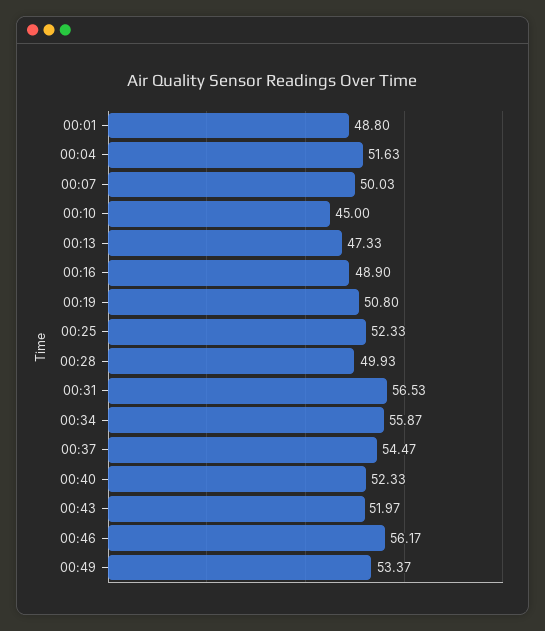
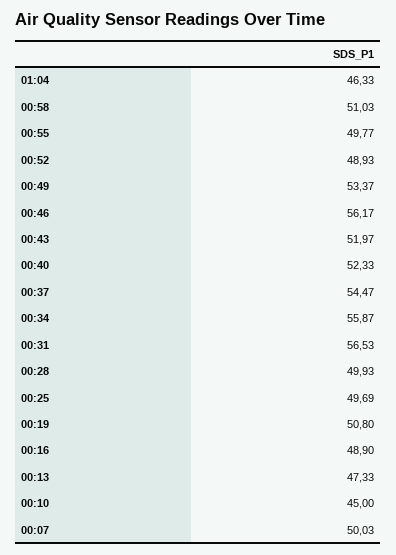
00:01: 48.8 -> none
00:04: 51.63 -> none
00:25: 52.33 -> 49.69
01:04: none -> 46.33
00:58: none -> 51.03
00:55: none -> 49.77
00:52: none -> 48.93

